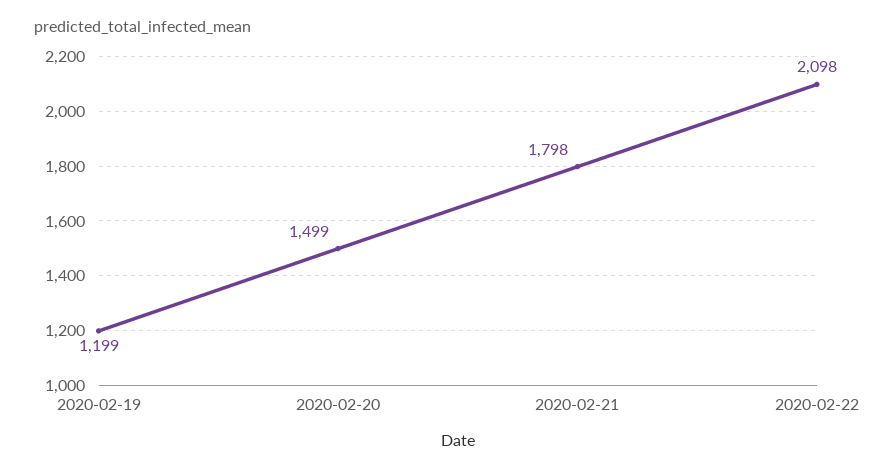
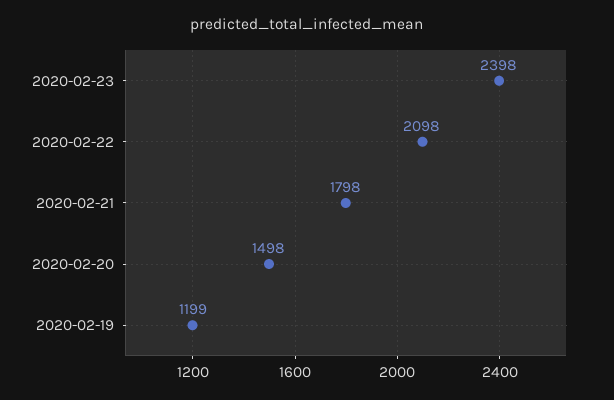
2020-02-20: 1499 -> 1498
2020-02-23: none -> 2398

